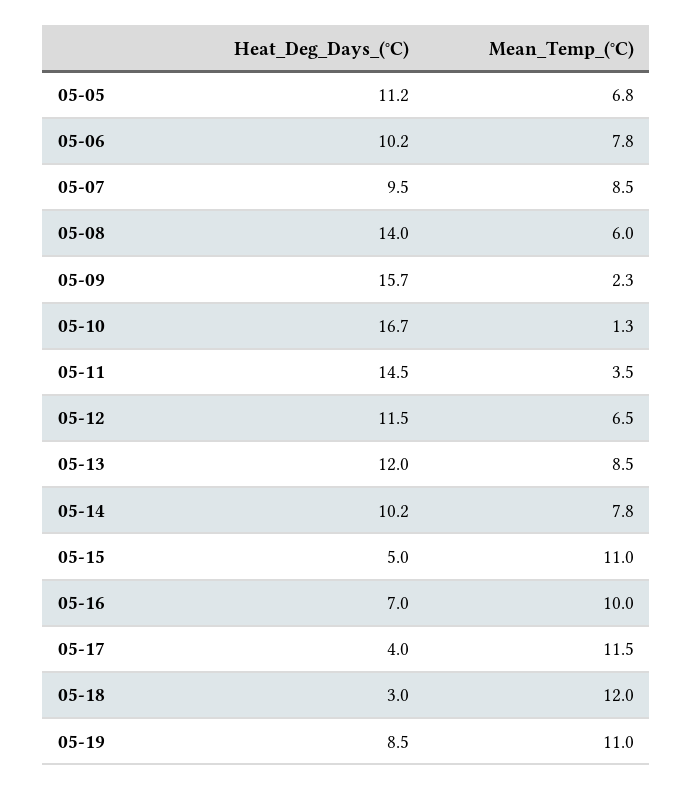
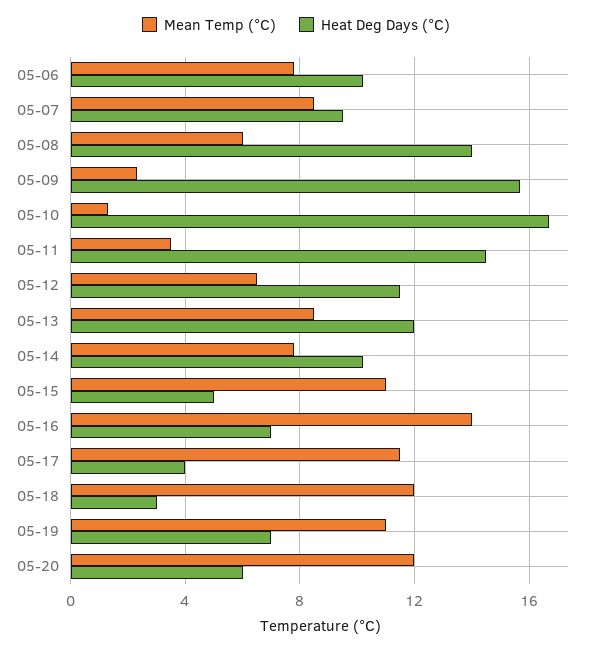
Heat_Deg_Days_(°C), 05-05: 11.2 -> none
Mean_Temp_(°C), 05-05: 6.8 -> none
Mean_Temp_(°C), 05-16: 10 -> 14
Heat_Deg_Days_(°C), 05-19: 8.5 -> 7
Mean_Temp_(°C), 05-20: none -> 12
Heat_Deg_Days_(°C), 05-20: none -> 6

